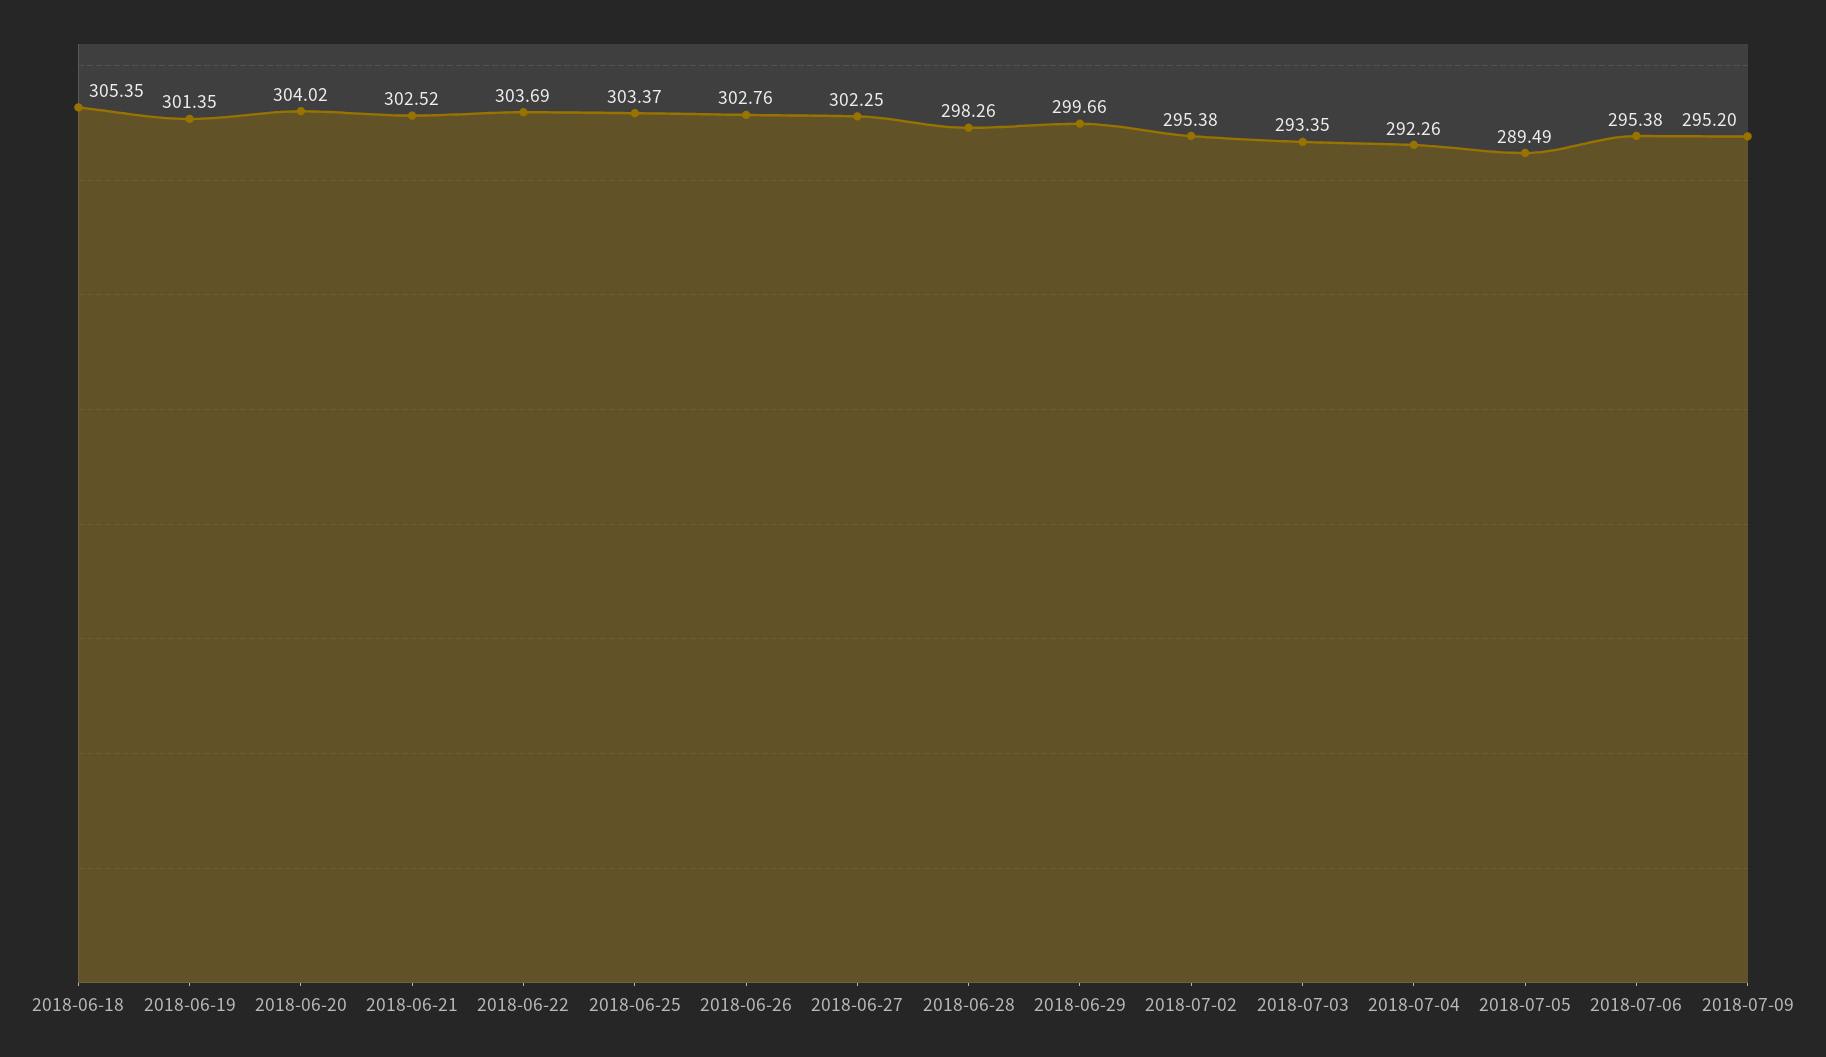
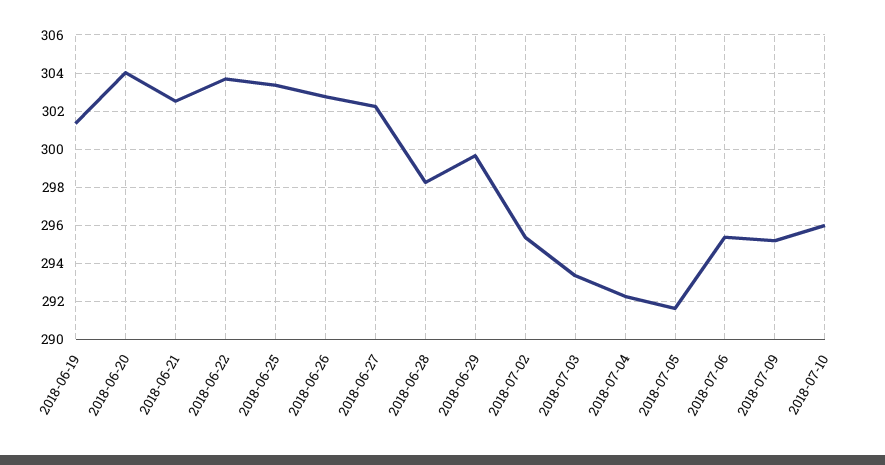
2018-06-18: 305.35 -> none
2018-07-05: 289.49 -> 291.5
2018-07-10: none -> 296

